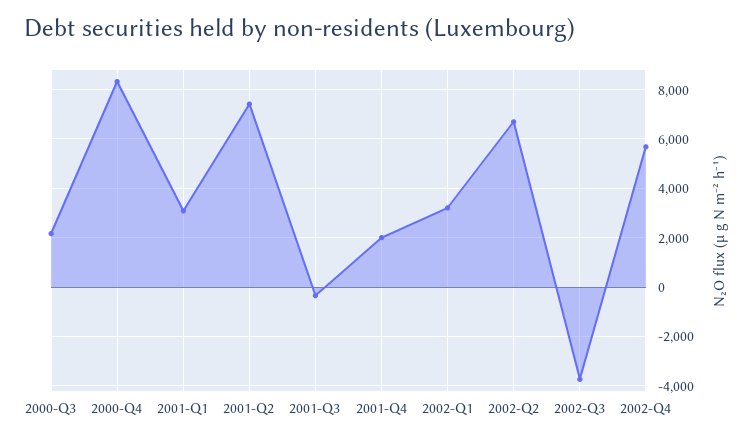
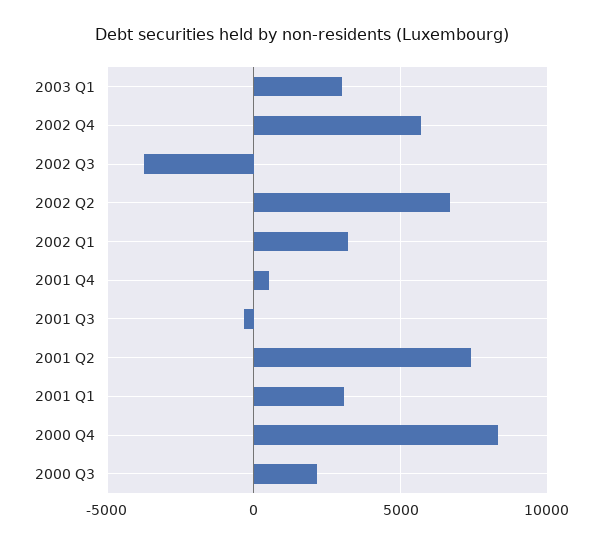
2001-Q4: 2000 -> 500
2003 Q1: none -> 3000

